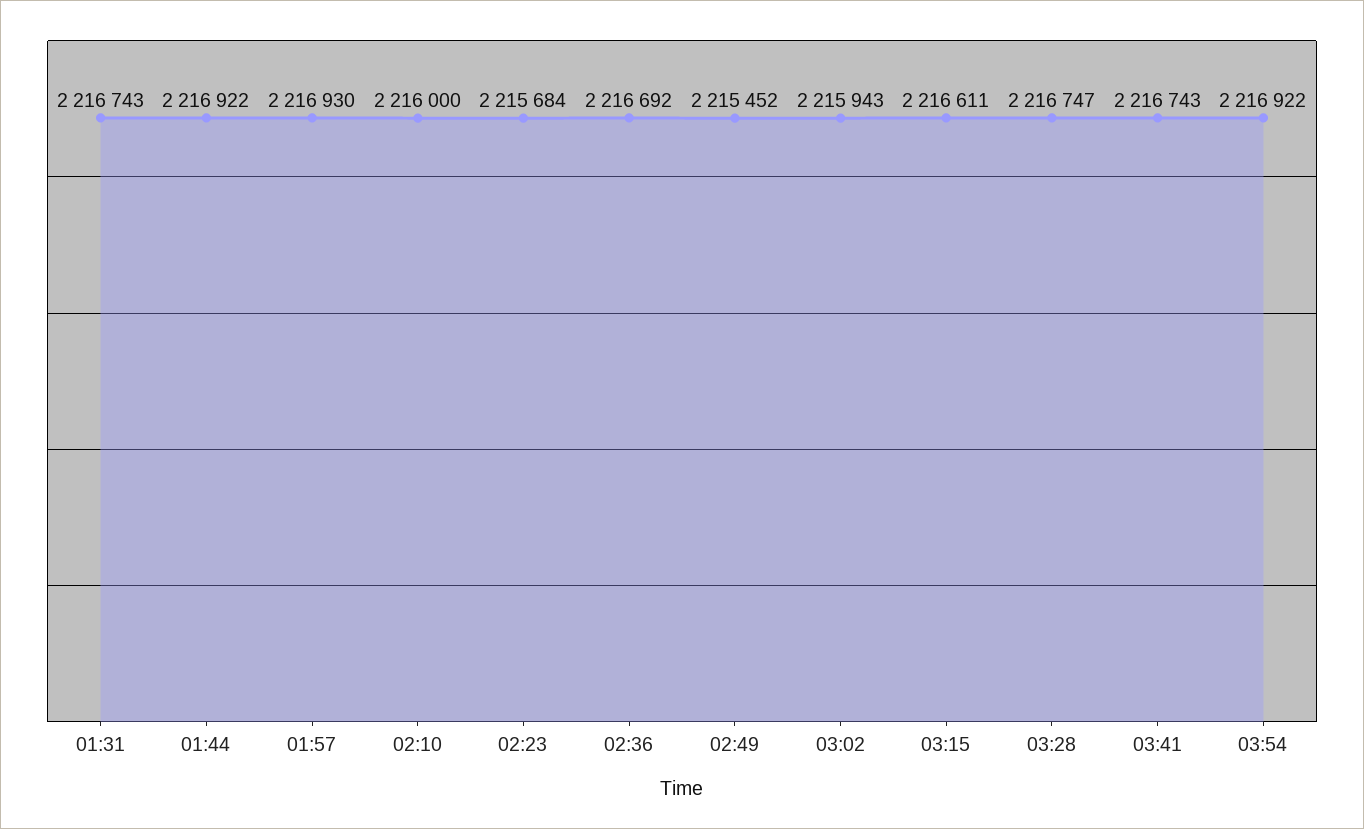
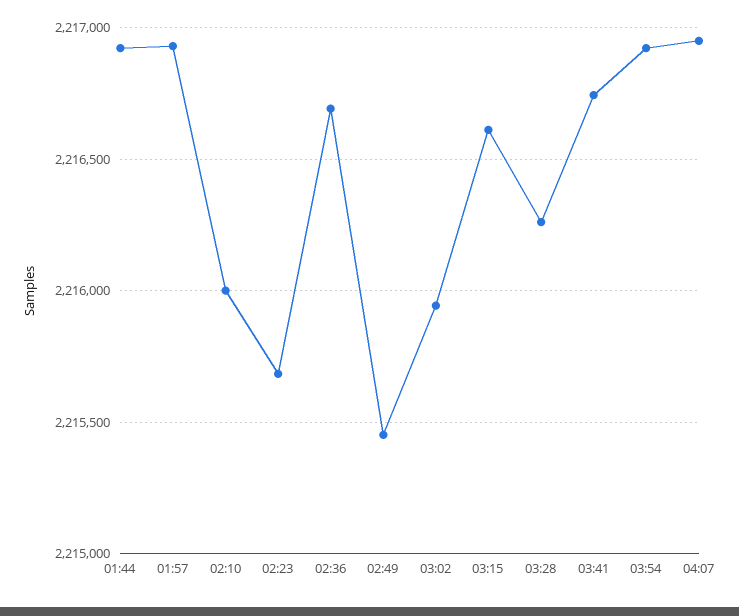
01:31: 2216743 -> none
03:28: 2216747 -> 2216250
04:07: none -> 2216950

